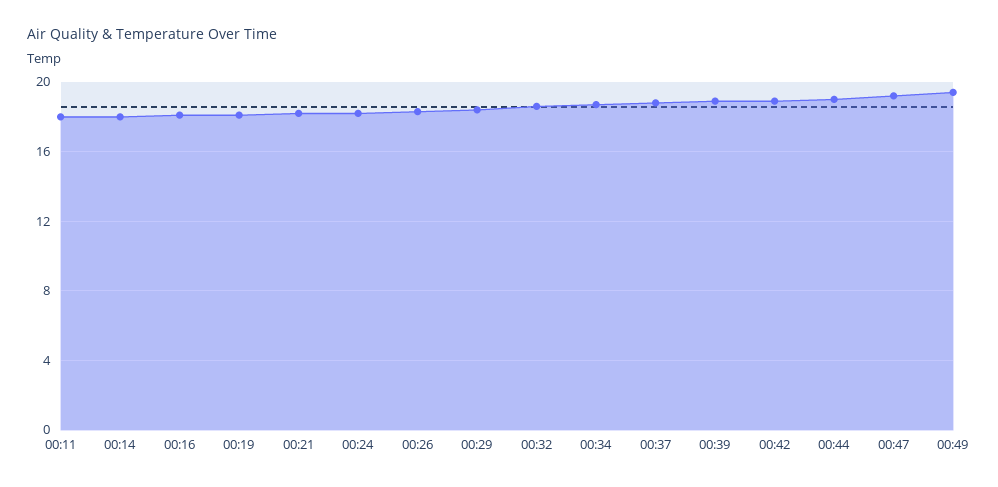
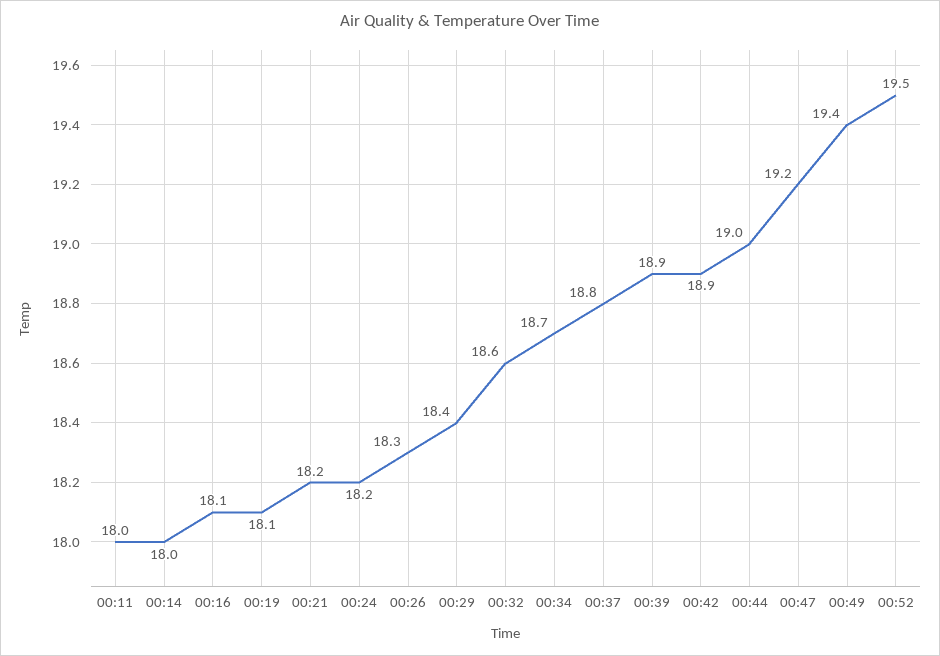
00:52: none -> 19.5

